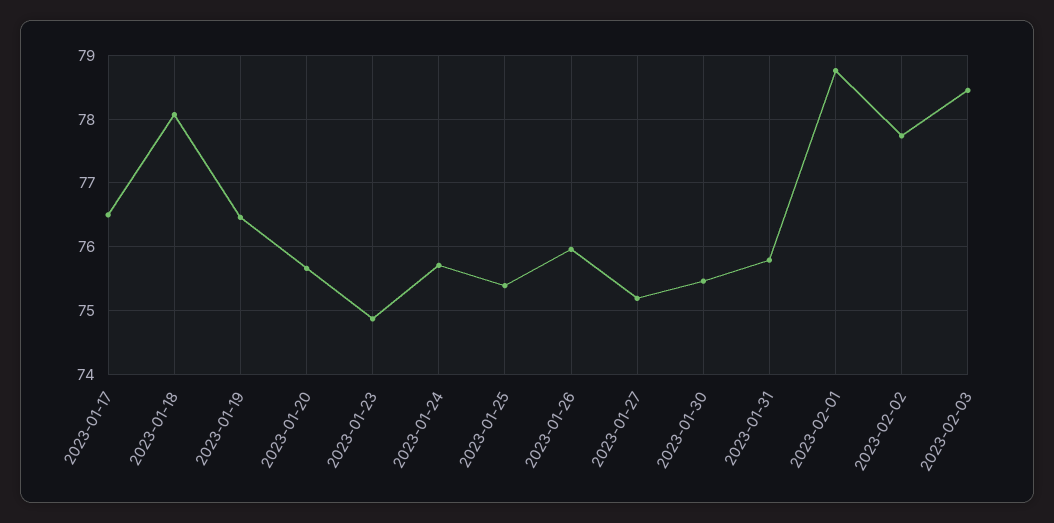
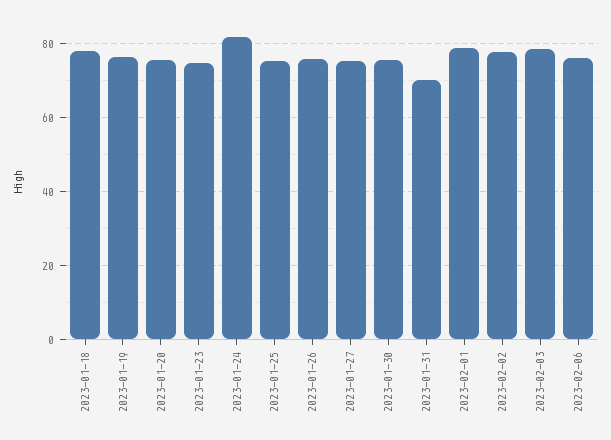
2023-01-17: 76.5 -> none
2023-01-24: 75.7 -> 82
2023-01-31: 75.8 -> 70
2023-02-06: none -> 76

